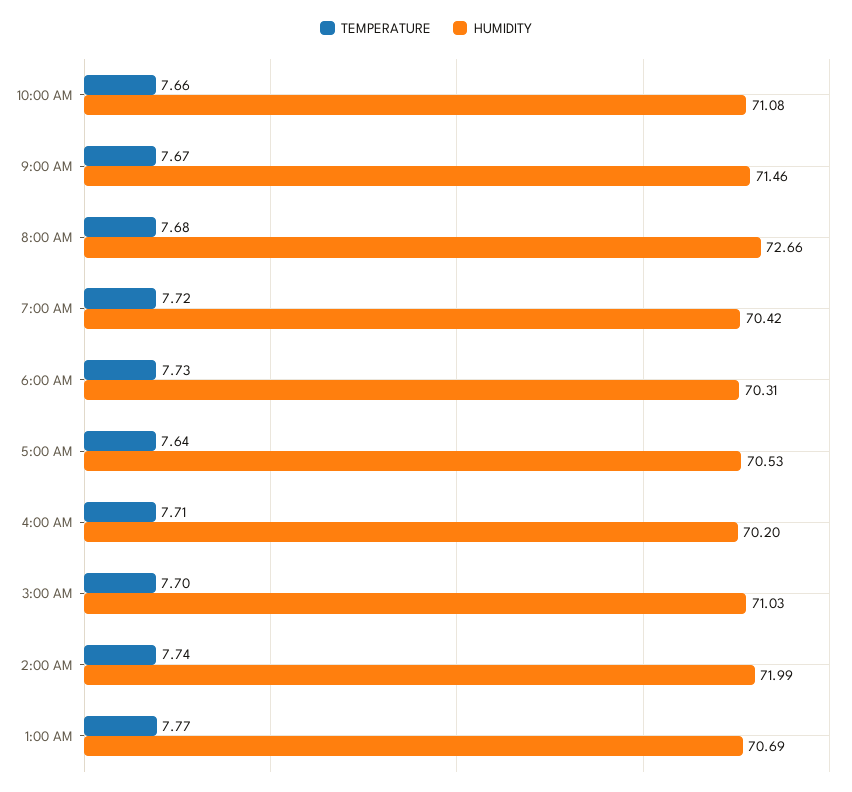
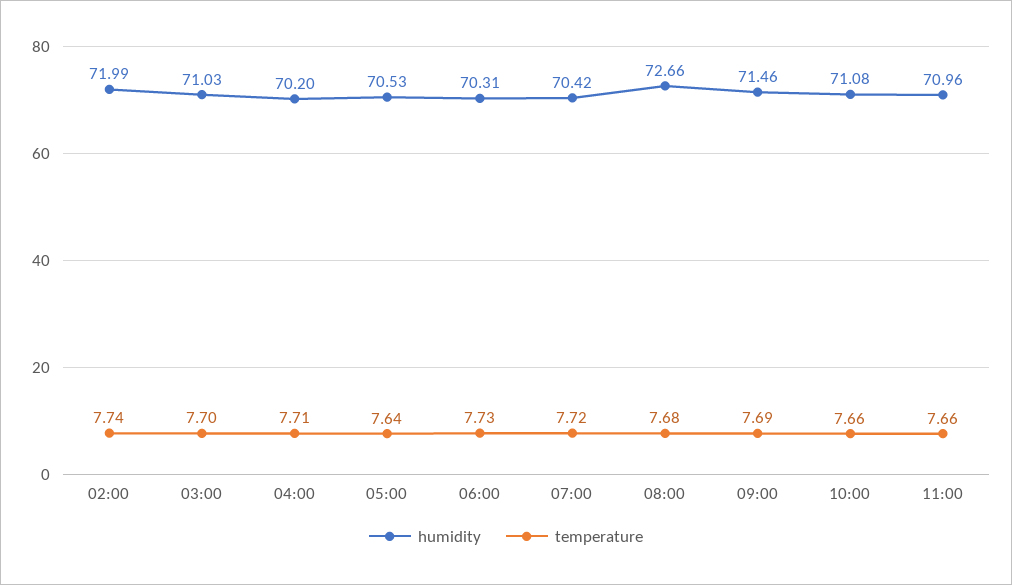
TEMPERATURE, 9:00 AM: 7.67 -> 7.69
TEMPERATURE, 1:00 AM: 7.77 -> none
HUMIDITY, 1:00 AM: 70.69 -> none
HUMIDITY, 11:00: none -> 70.96
TEMPERATURE, 11:00: none -> 7.66

